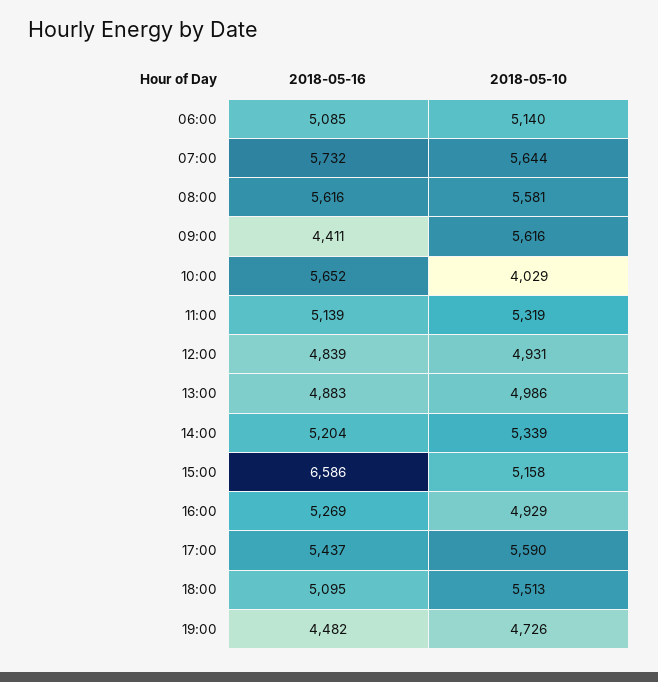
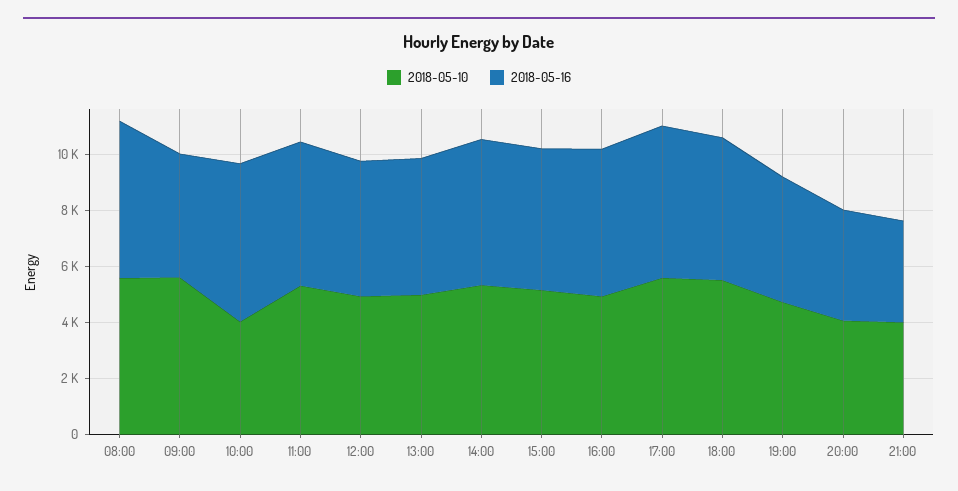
2018-05-16, 06:00: 5085 -> none
2018-05-10, 06:00: 5140 -> none
2018-05-16, 07:00: 5732 -> none
2018-05-10, 07:00: 5644 -> none
2018-05-16, 15:00: 6586 -> 5000
2018-05-10, 20:00: none -> 4000
2018-05-16, 20:00: none -> 4000
2018-05-10, 21:00: none -> 4000
2018-05-16, 21:00: none -> 3500

